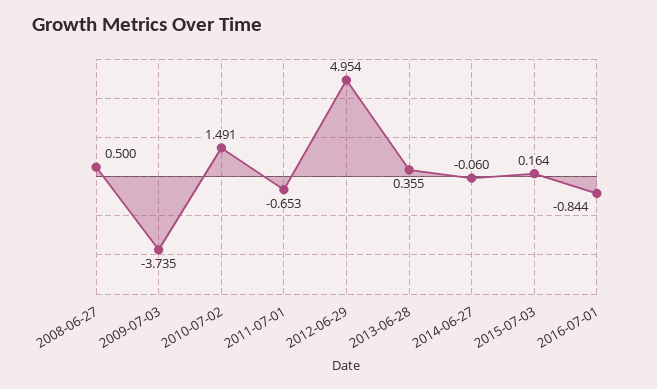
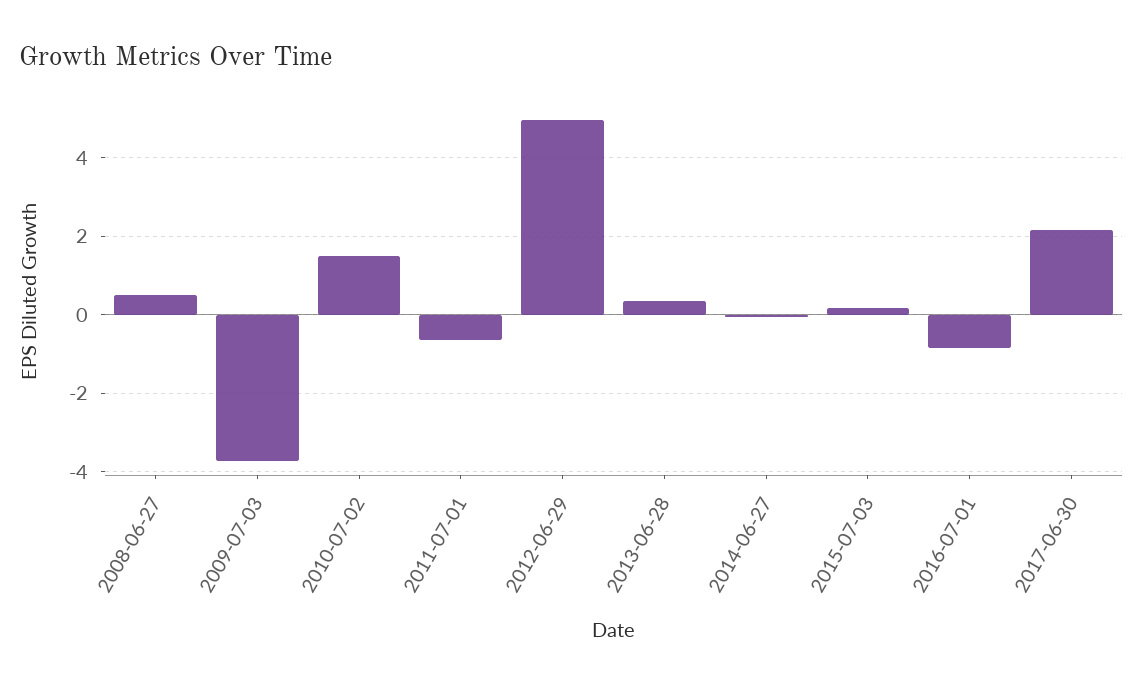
2017-06-30: none -> 2.2

